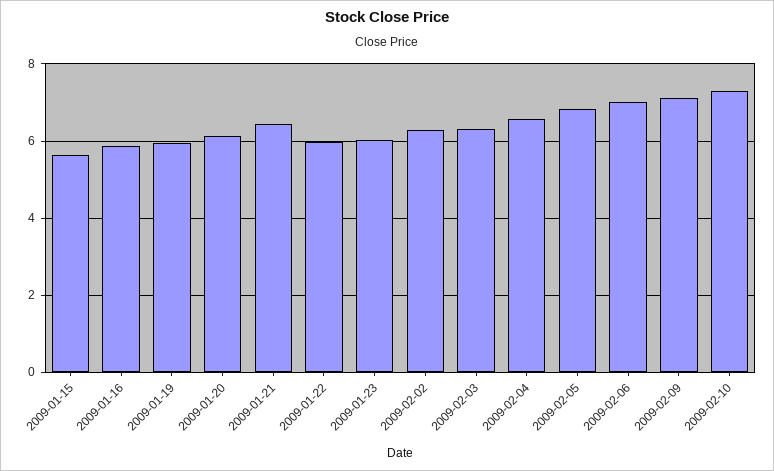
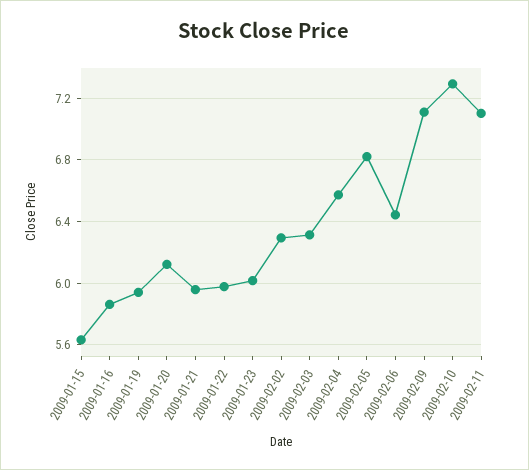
2009-01-21: 6.4 -> 5.95
2009-02-06: 7 -> 6.45
2009-02-11: none -> 7.1

